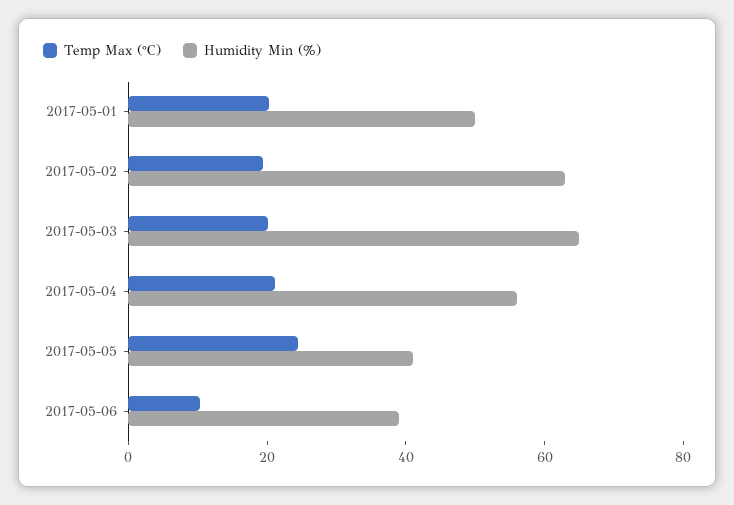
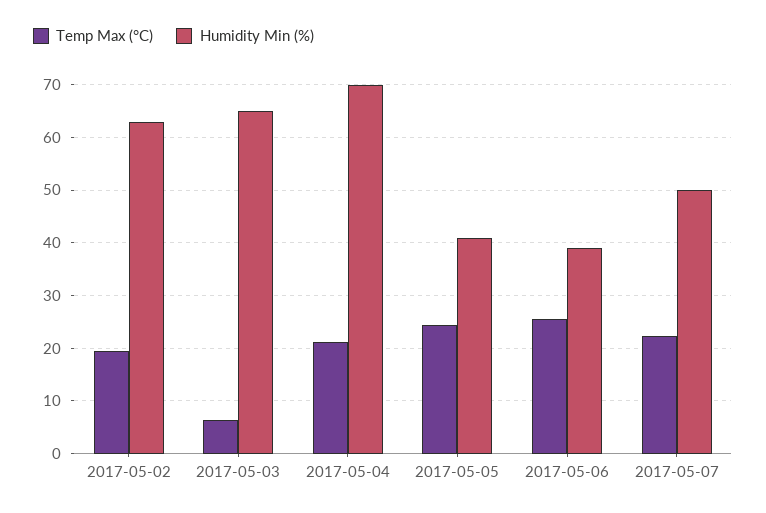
Temp Max (°C), 2017-05-01: 20 -> none
Humidity Min (%), 2017-05-01: 50 -> none
Temp Max (°C), 2017-05-03: 20 -> 6
Humidity Min (%), 2017-05-04: 55 -> 70
Temp Max (°C), 2017-05-06: 10 -> 26
Temp Max (°C), 2017-05-07: none -> 22
Humidity Min (%), 2017-05-07: none -> 50

